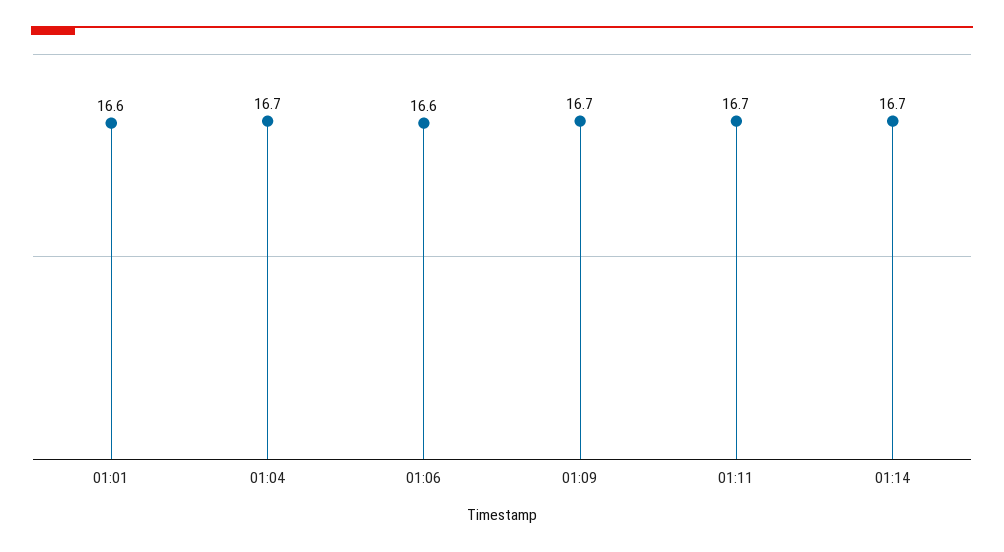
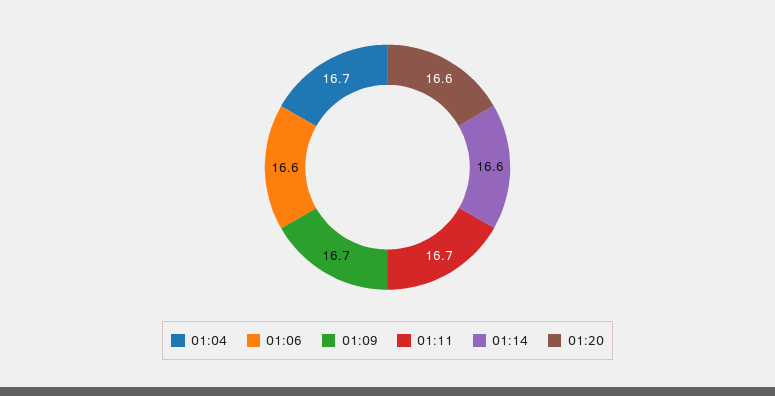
01:01: 16.6 -> none
01:14: 16.7 -> 16.6
01:20: none -> 16.6

